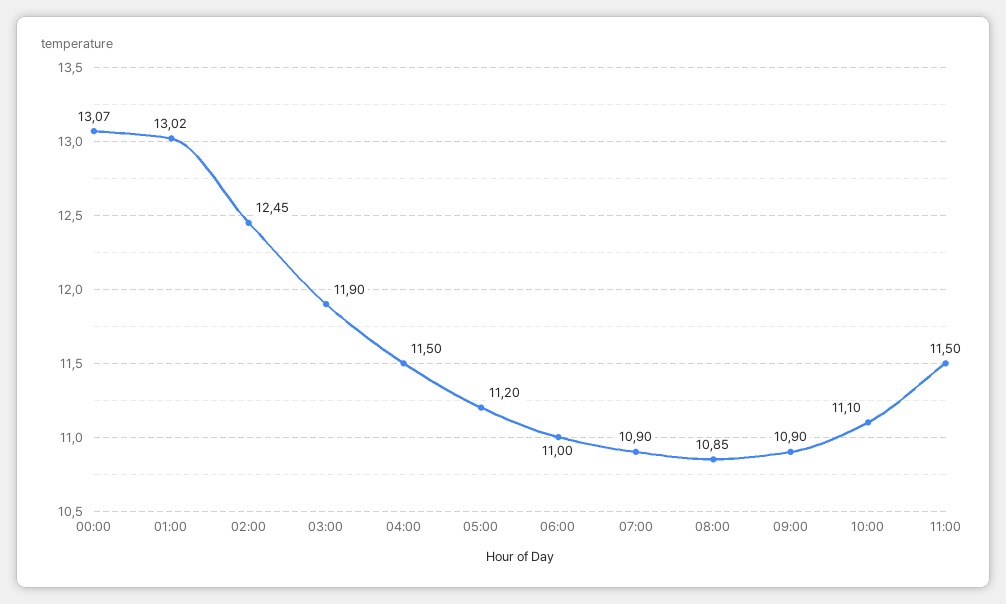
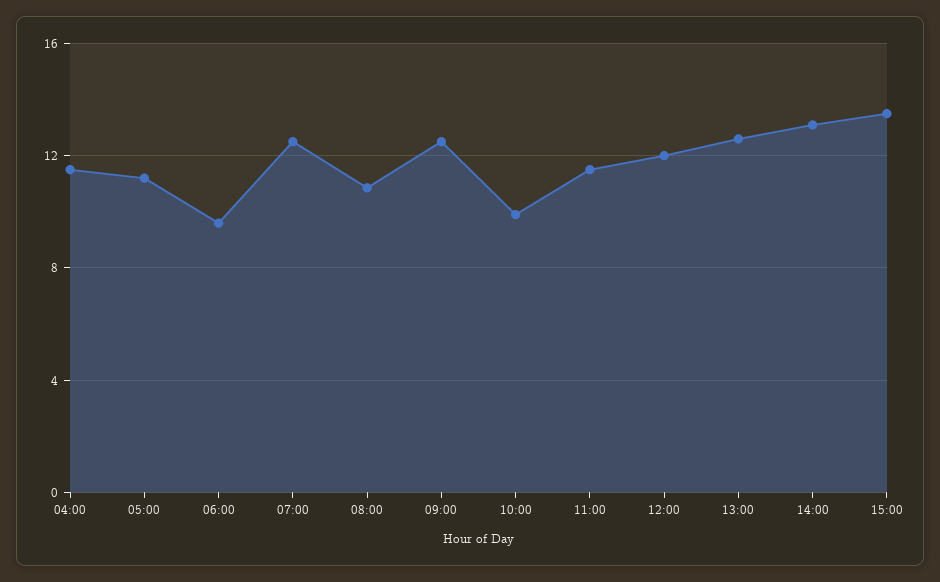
00:00: 13.07 -> none
01:00: 13.02 -> none
02:00: 12.45 -> none
03:00: 11.9 -> none
06:00: 11 -> 9.5
07:00: 10.9 -> 12.5
09:00: 10.9 -> 12.5
10:00: 11.1 -> 10
12:00: none -> 12
13:00: none -> 12.5
14:00: none -> 13
15:00: none -> 13.5

